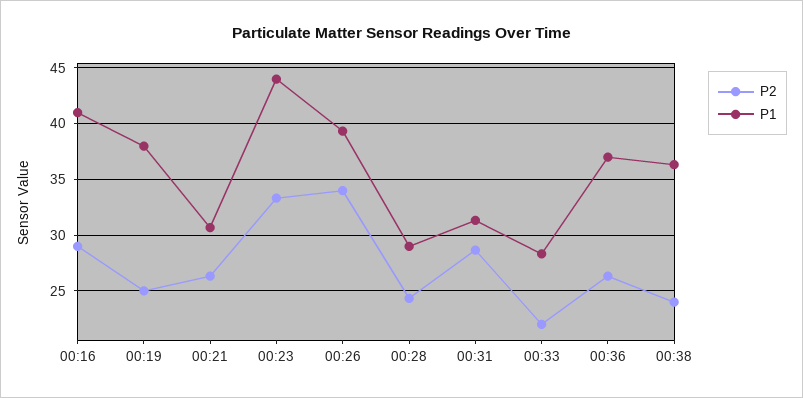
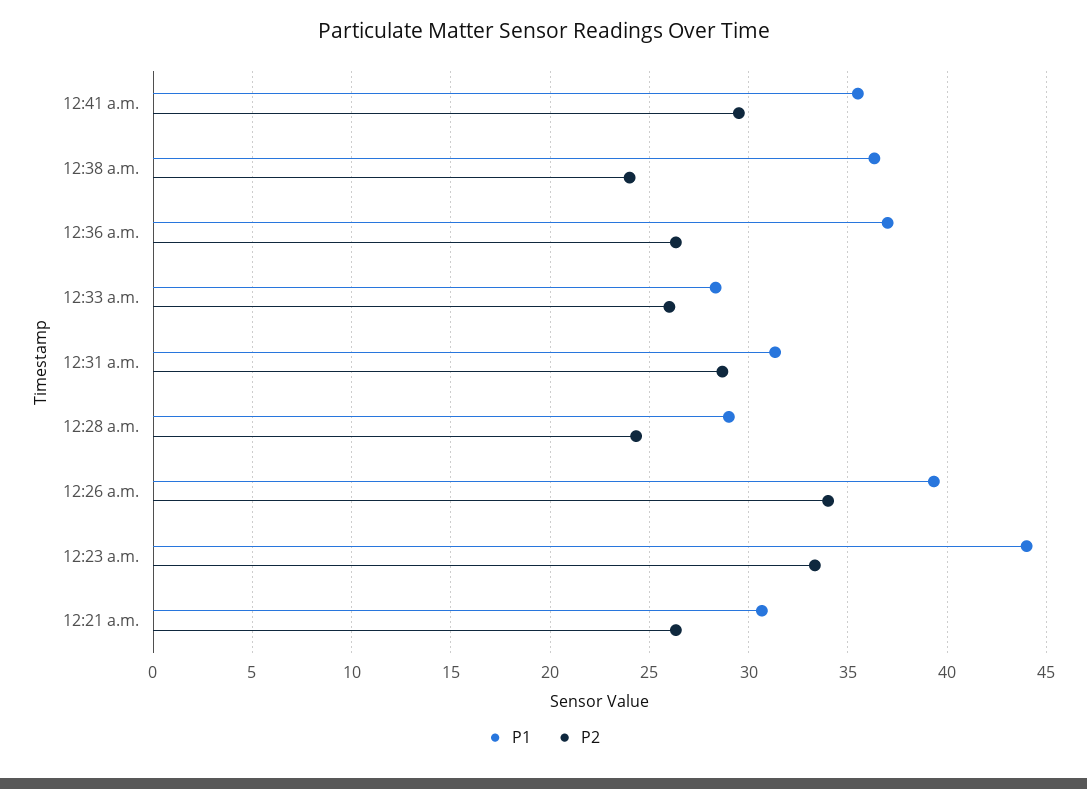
P2, 00:16: 29 -> none
P1, 00:16: 41 -> none
P2, 00:19: 25 -> none
P1, 00:19: 38 -> none
P2, 00:33: 22 -> 26
P1, 12:41 a.m.: none -> 35.5
P2, 12:41 a.m.: none -> 29.5

